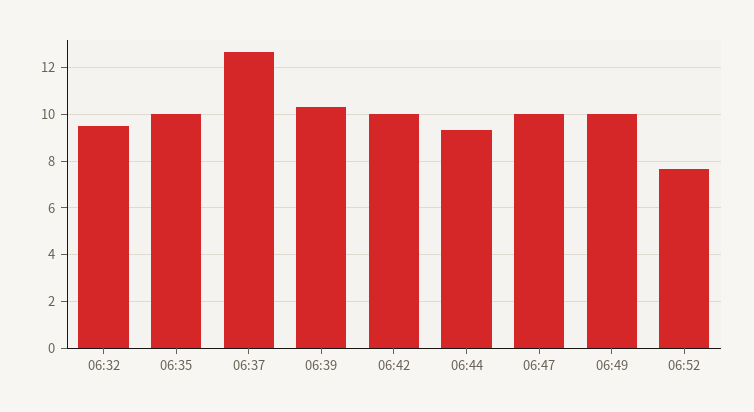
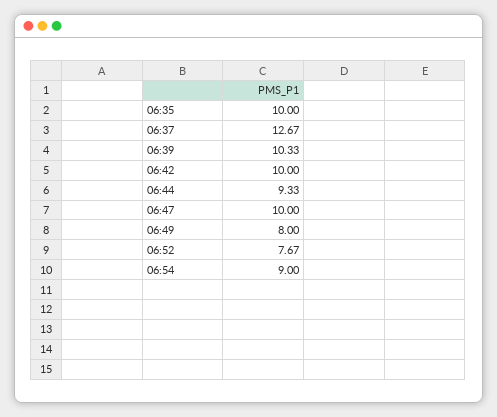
06:32: 9.5 -> none
06:49: 10 -> 8
06:54: none -> 9

